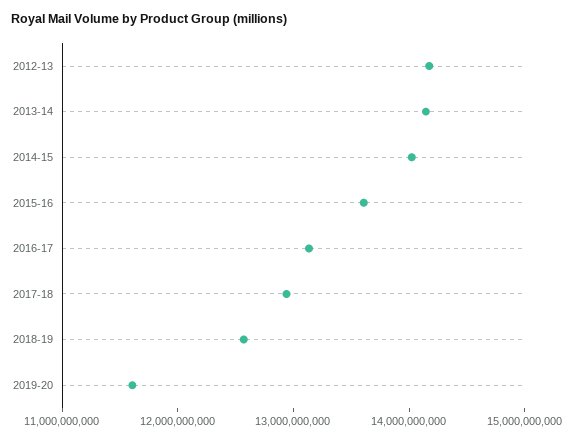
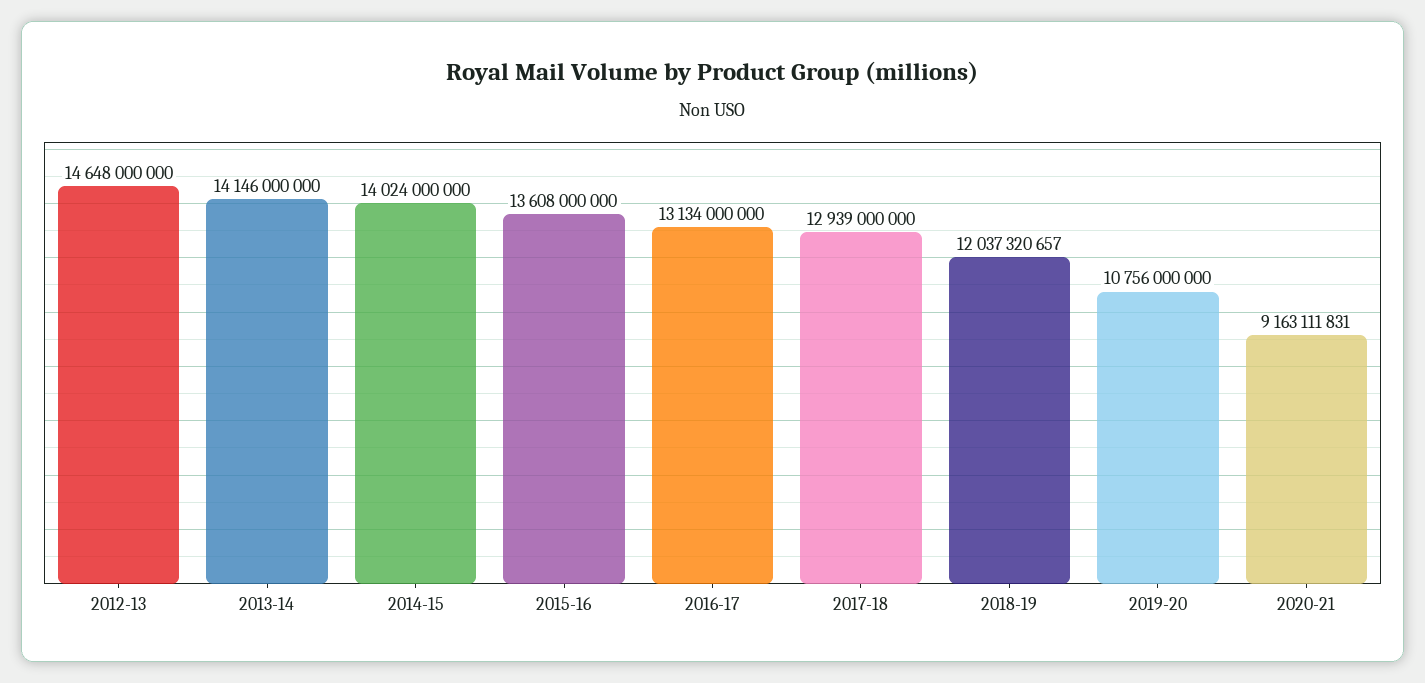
2012-13: 14200000000 -> 14648000000
2018-19: 12600000000 -> 12037320657
2019-20: 11600000000 -> 10756000000
2020-21: none -> 9163111831

